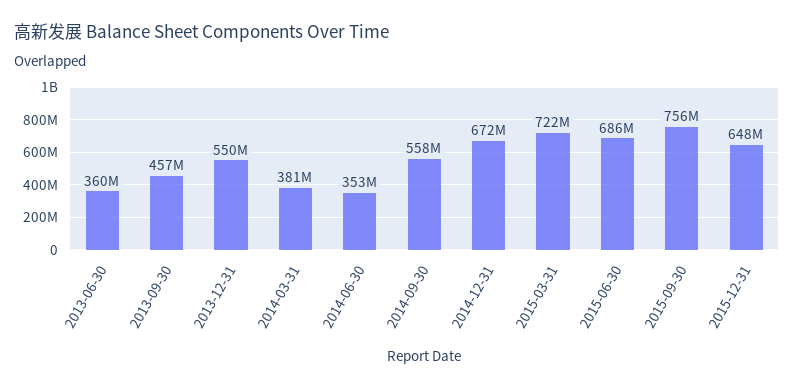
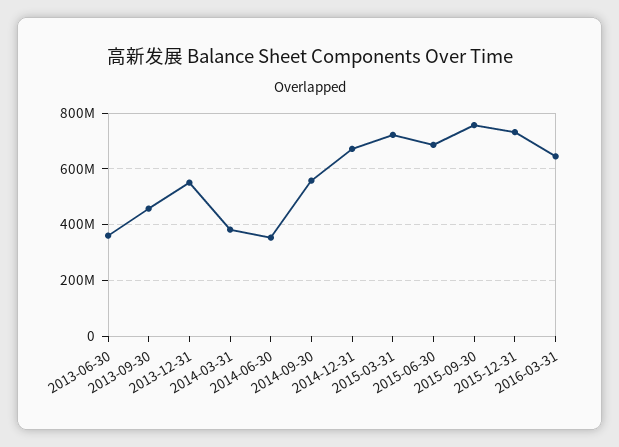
2015-12-31: 648000000 -> 725000000
2016-03-31: none -> 650000000

